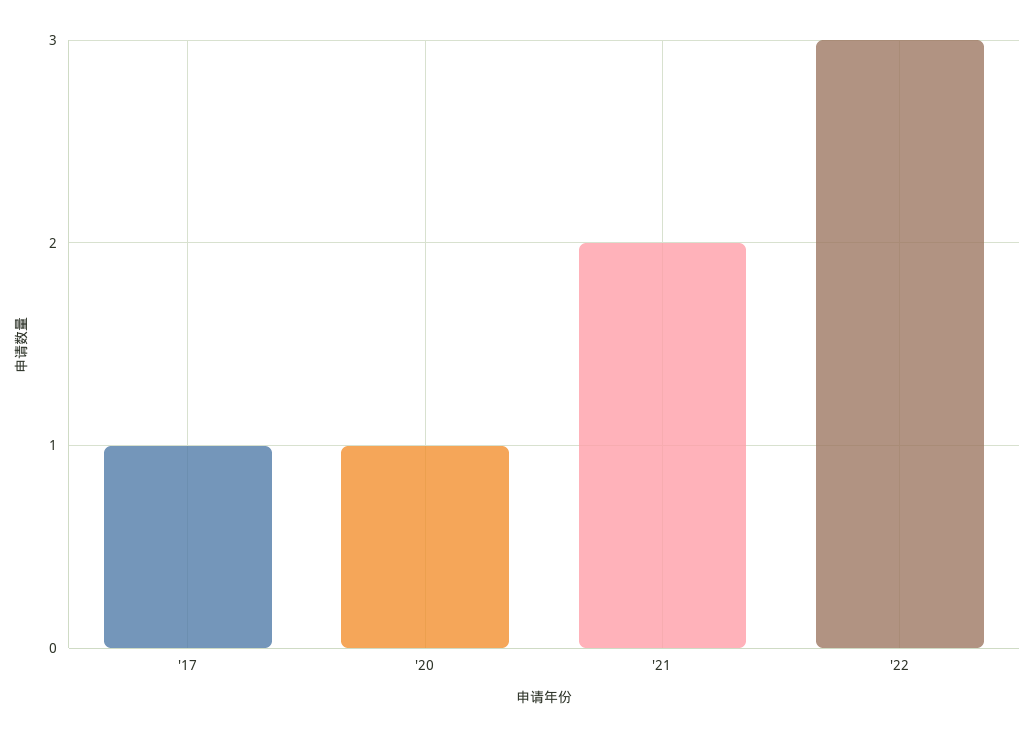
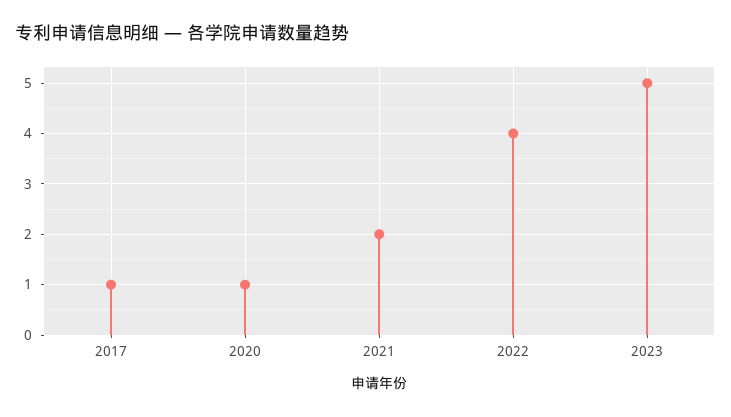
'22: 3 -> 4
2023: none -> 5

